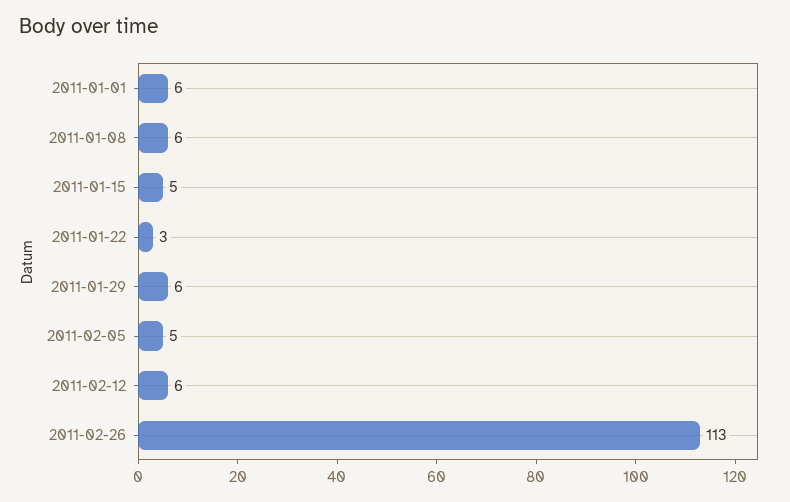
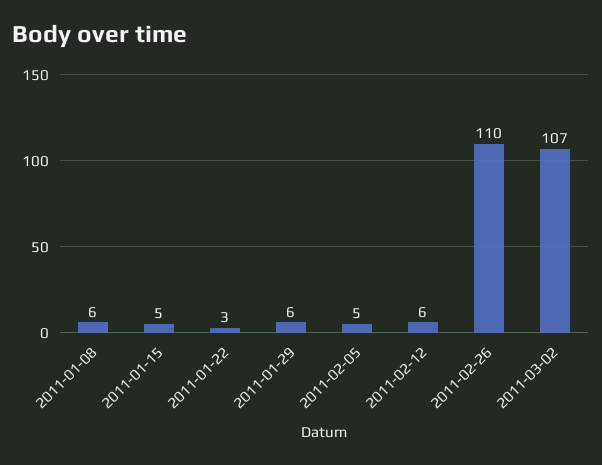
2011-01-01: 6 -> none
2011-02-26: 113 -> 110
2011-03-02: none -> 107

